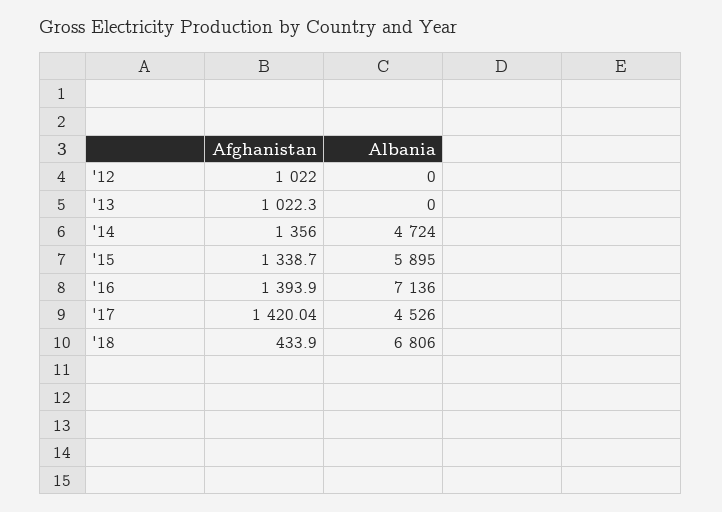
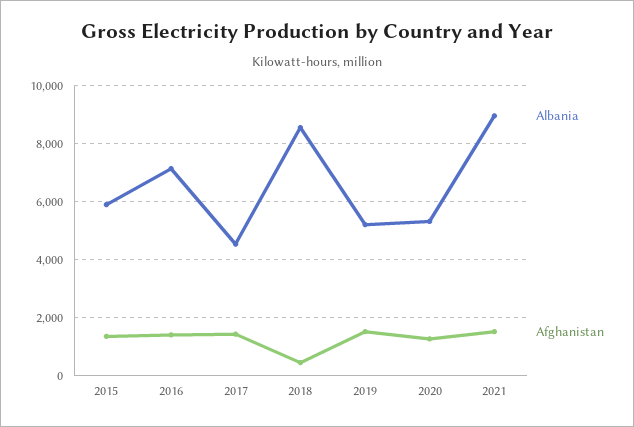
Afghanistan, '12: 1022 -> none
Albania, '12: 0 -> none
Afghanistan, '13: 1022.3 -> none
Albania, '13: 0 -> none
Afghanistan, '14: 1356 -> none
Albania, '14: 4724 -> none
Albania, '18: 6806 -> 8500
Albania, 2019: none -> 5250
Afghanistan, 2019: none -> 1500
Albania, 2020: none -> 5250
Afghanistan, 2020: none -> 1250
Albania, 2021: none -> 9000
Afghanistan, 2021: none -> 1500

